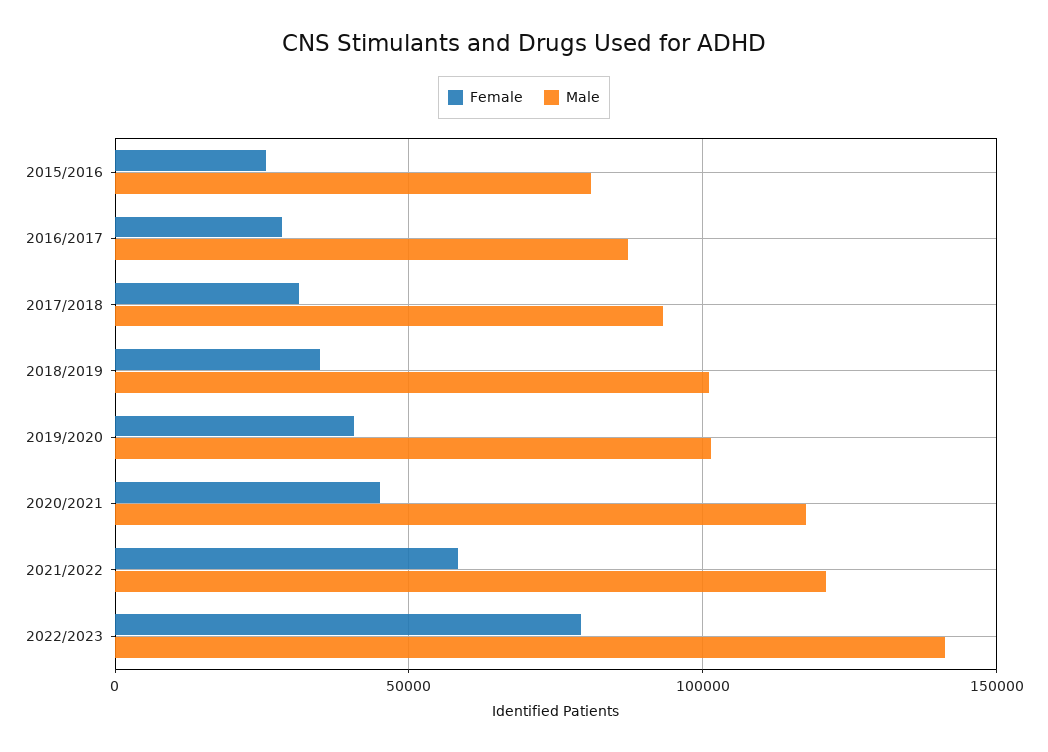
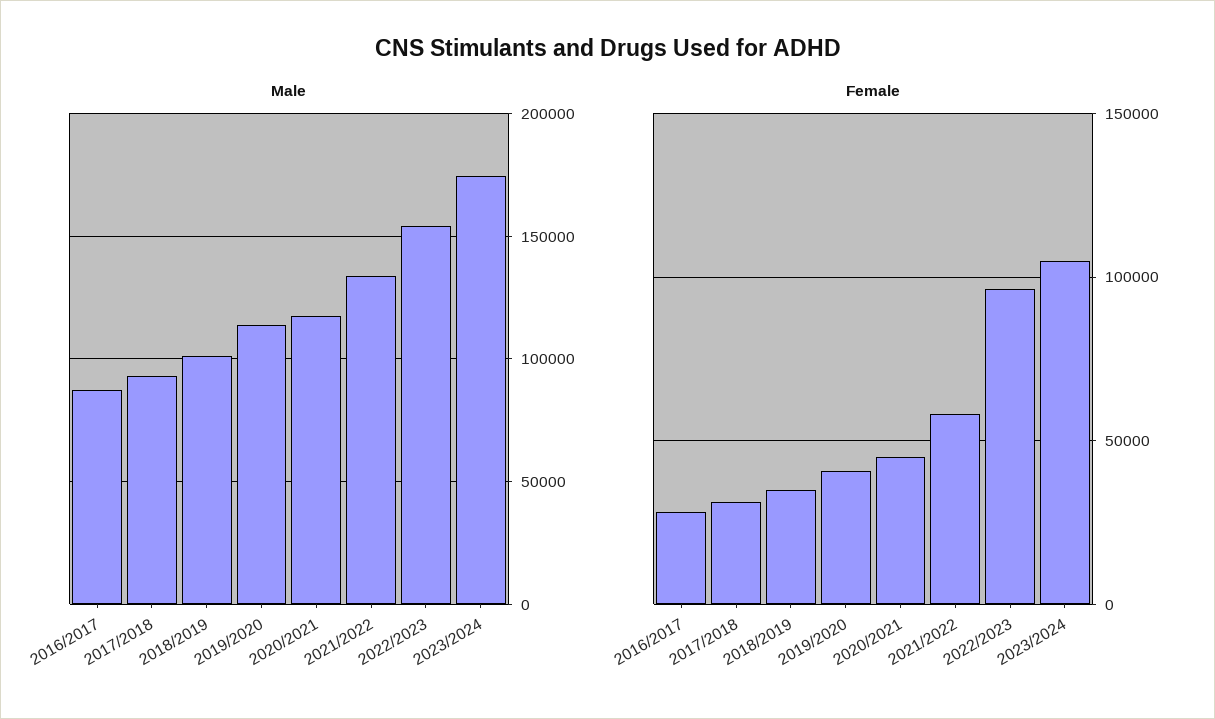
Female, 2015/2016: 25000 -> none
Male, 2015/2016: 80000 -> none
Male, 2019/2020: 100000 -> 115000
Male, 2021/2022: 120000 -> 135000
Female, 2022/2023: 80000 -> 95000
Male, 2022/2023: 140000 -> 155000
Male, 2023/2024: none -> 175000
Female, 2023/2024: none -> 105000

